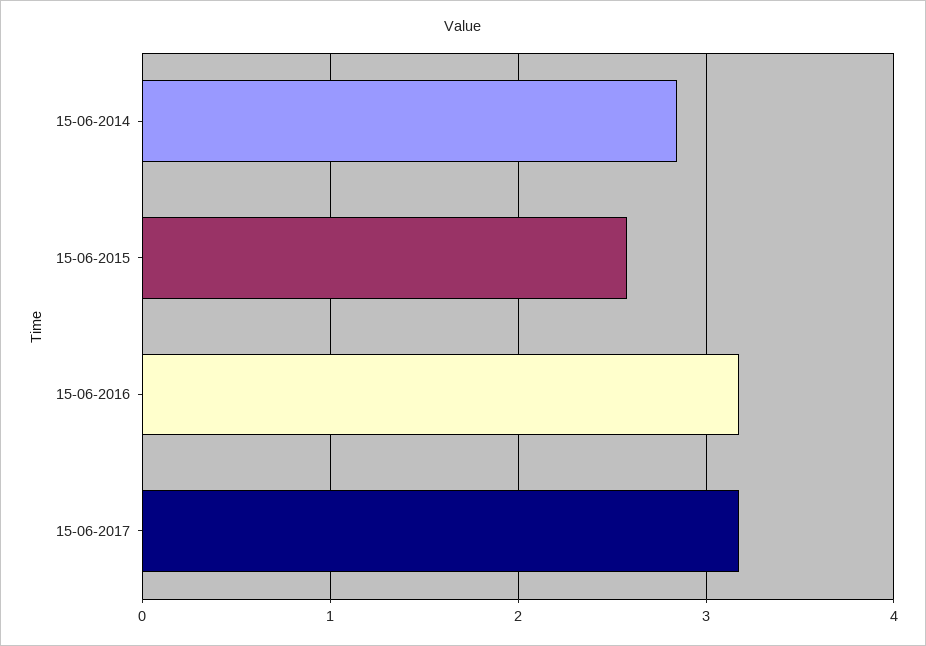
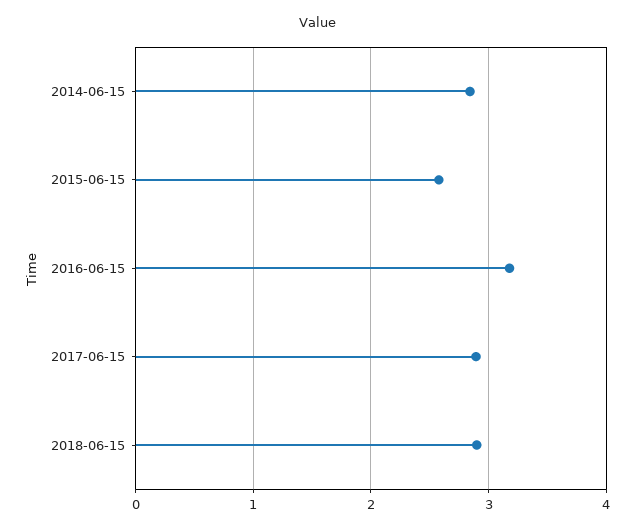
15-06-2017: 3.2 -> 2.9
2018-06-15: none -> 2.9

